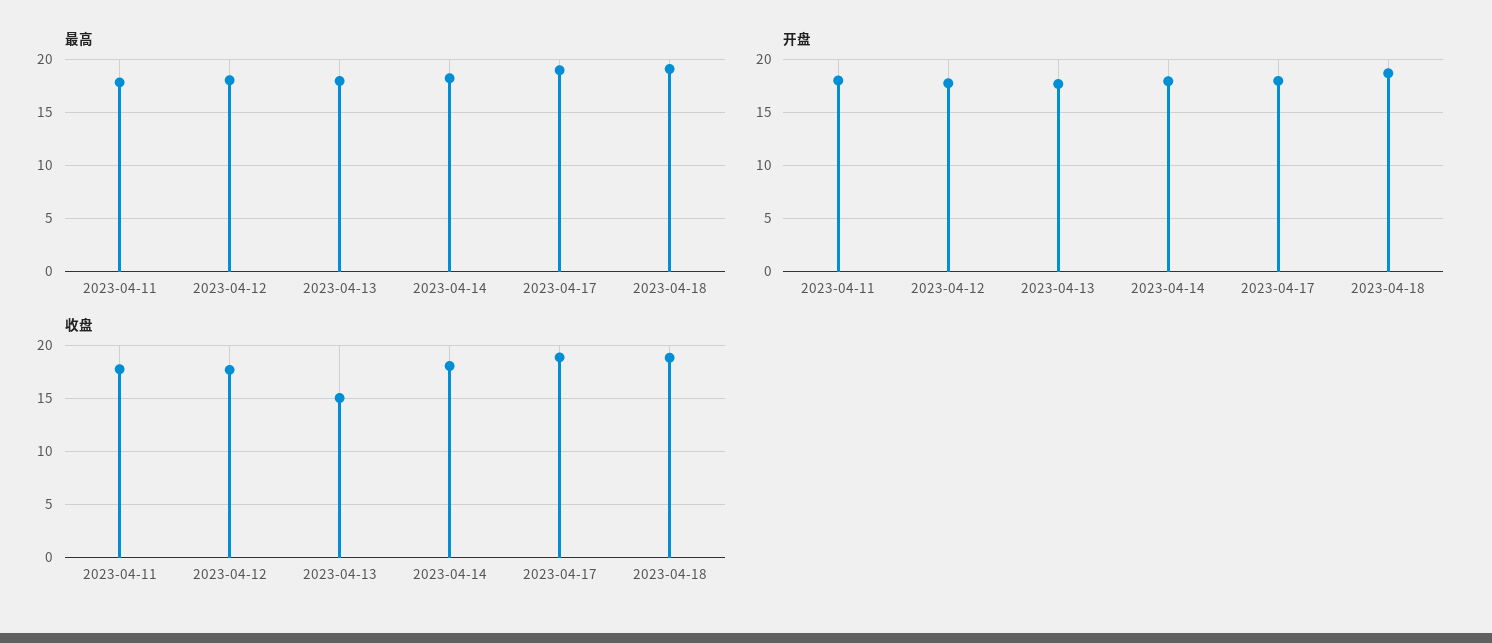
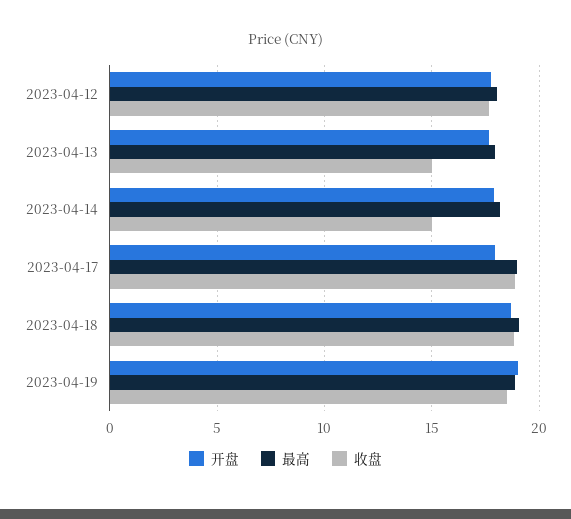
最高, 2023-04-11: 18 -> none
开盘, 2023-04-11: 18 -> none
收盘, 2023-04-11: 18 -> none
收盘, 2023-04-14: 18 -> 15
开盘, 2023-04-19: none -> 19
最高, 2023-04-19: none -> 19
收盘, 2023-04-19: none -> 18.5

